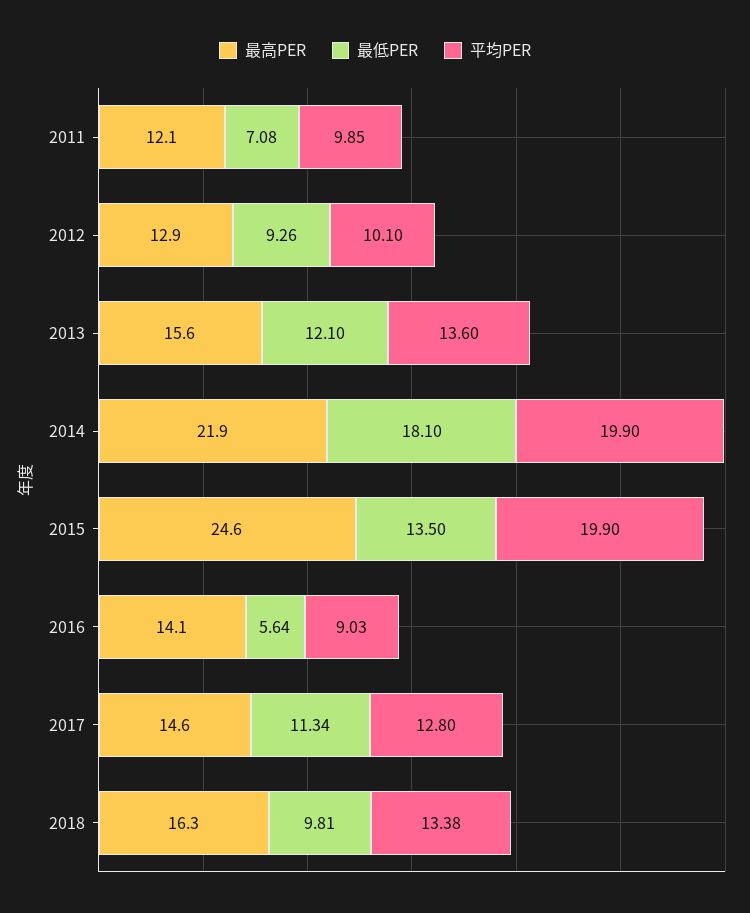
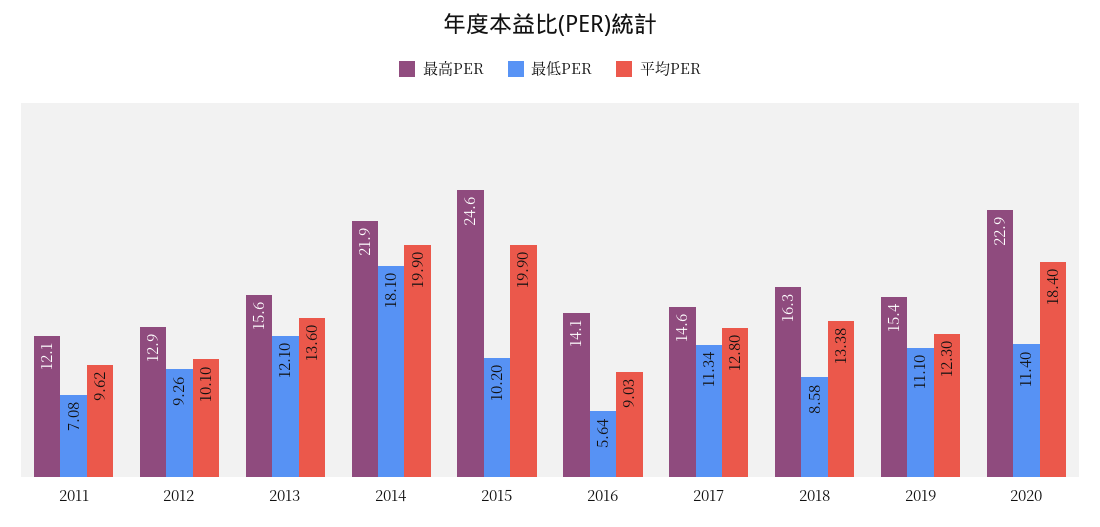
平均PER, 2011: 9.85 -> 9.62
最低PER, 2015: 13.5 -> 10.2
最低PER, 2018: 9.81 -> 8.58
最高PER, 2019: none -> 15.4
最低PER, 2019: none -> 11.1
平均PER, 2019: none -> 12.3
最高PER, 2020: none -> 22.9
最低PER, 2020: none -> 11.4
平均PER, 2020: none -> 18.4

